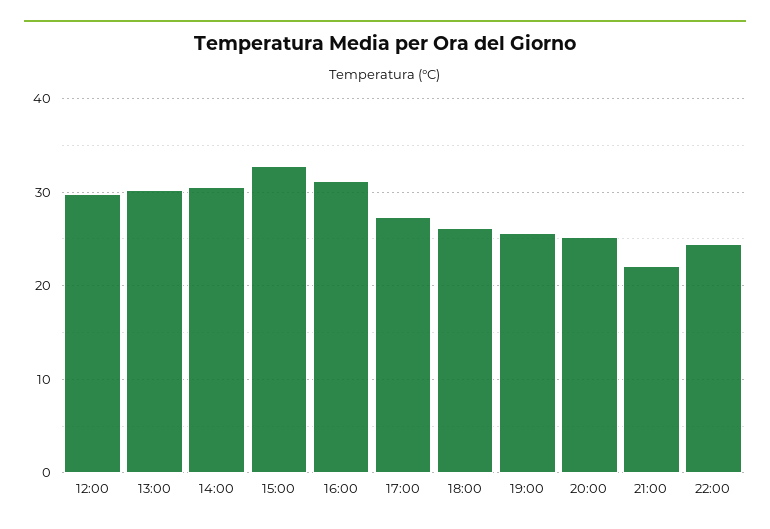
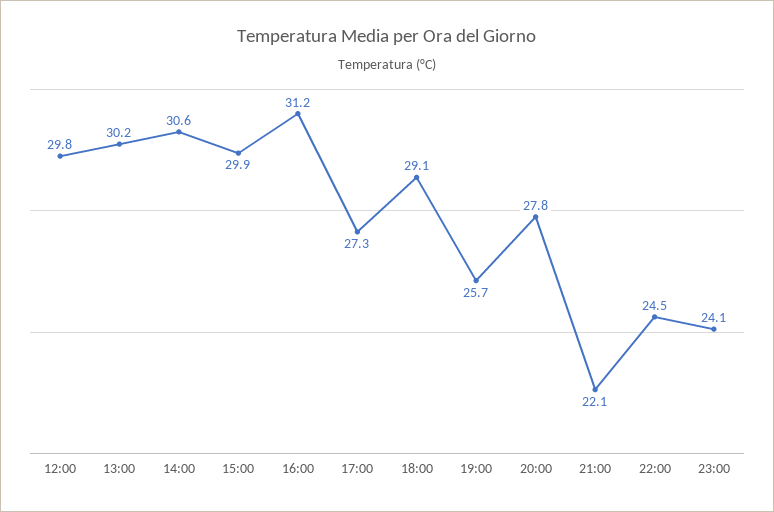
15:00: 33 -> 29.9
18:00: 26 -> 29.1
20:00: 25 -> 27.8
23:00: none -> 24.1

